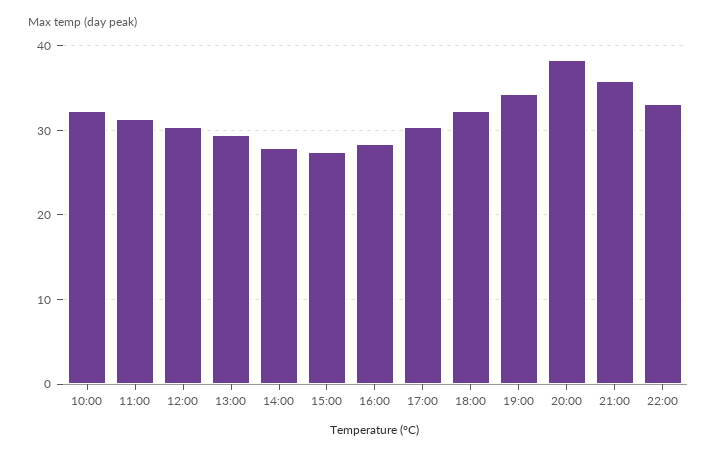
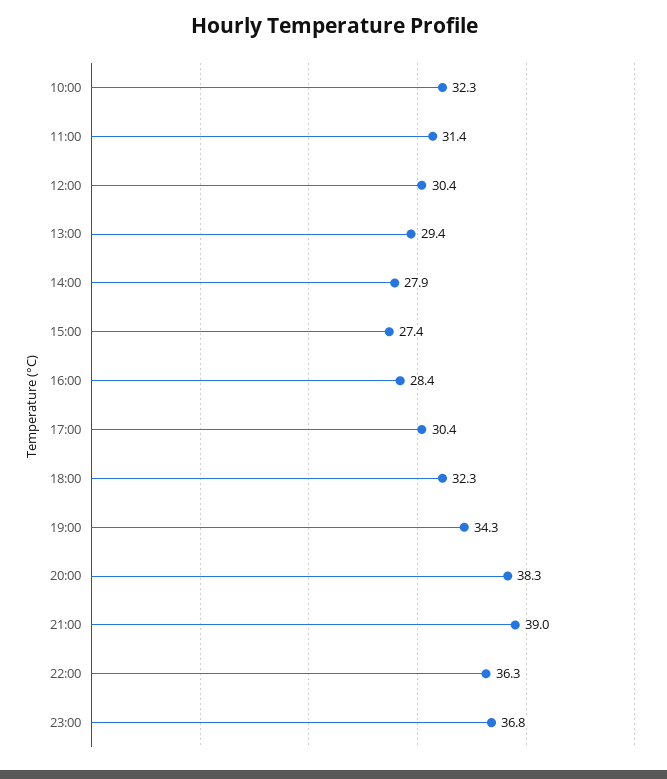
21:00: 36 -> 39
22:00: 33 -> 36.3
23:00: none -> 36.8

